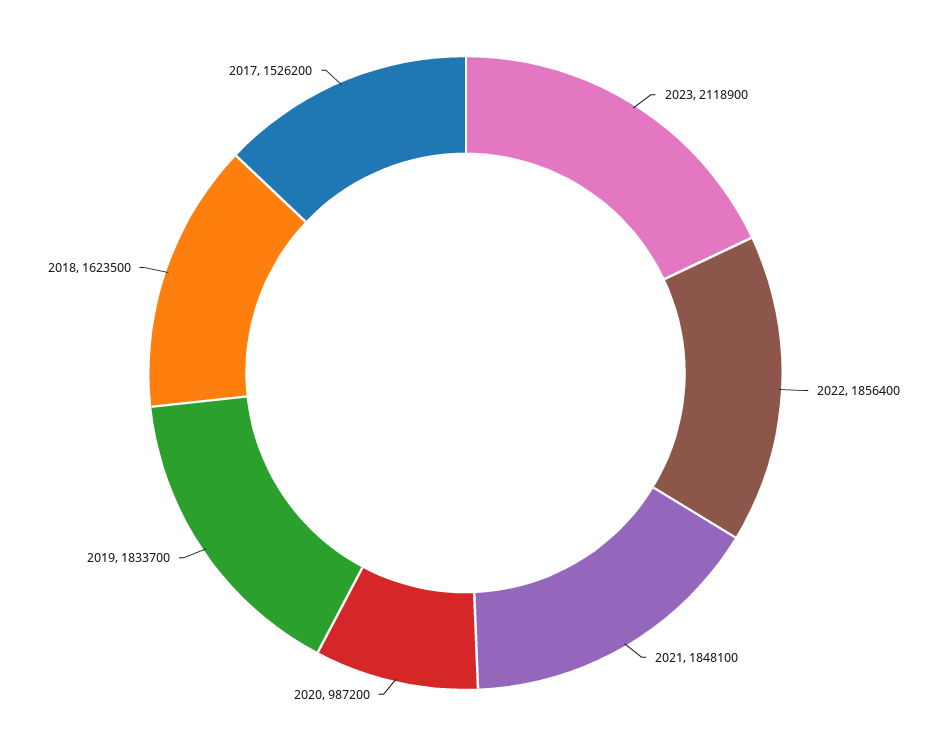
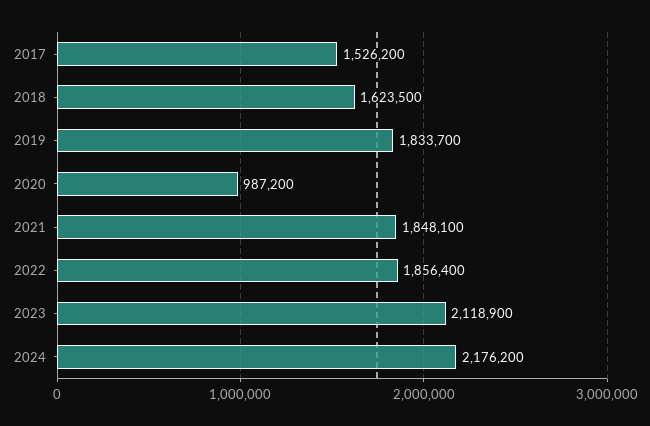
2024: none -> 2176200

